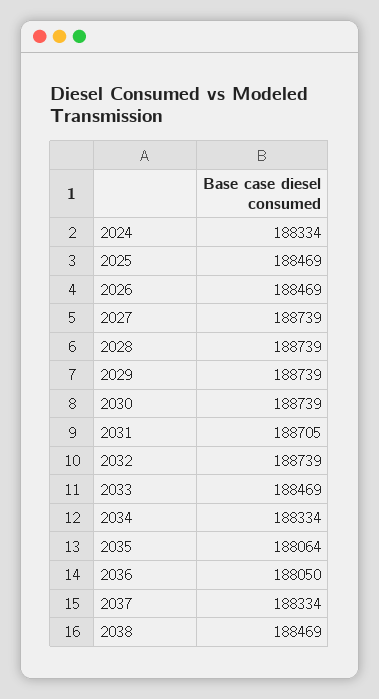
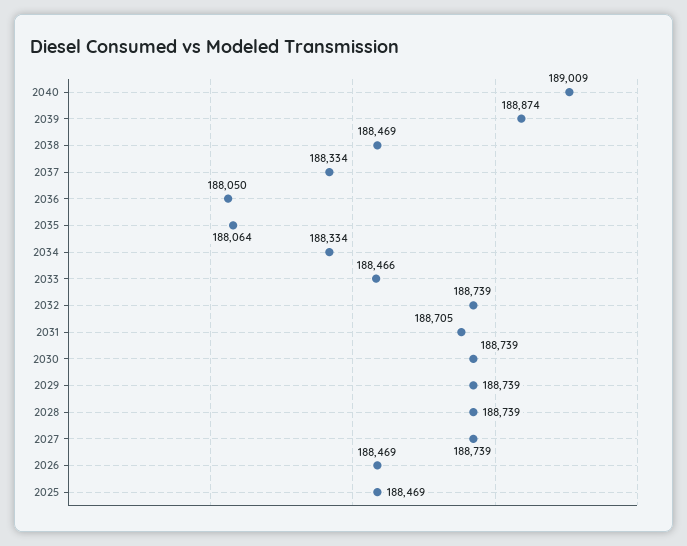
2024: 188334 -> none
2033: 188469 -> 188466
2040: none -> 189009
2039: none -> 188874

